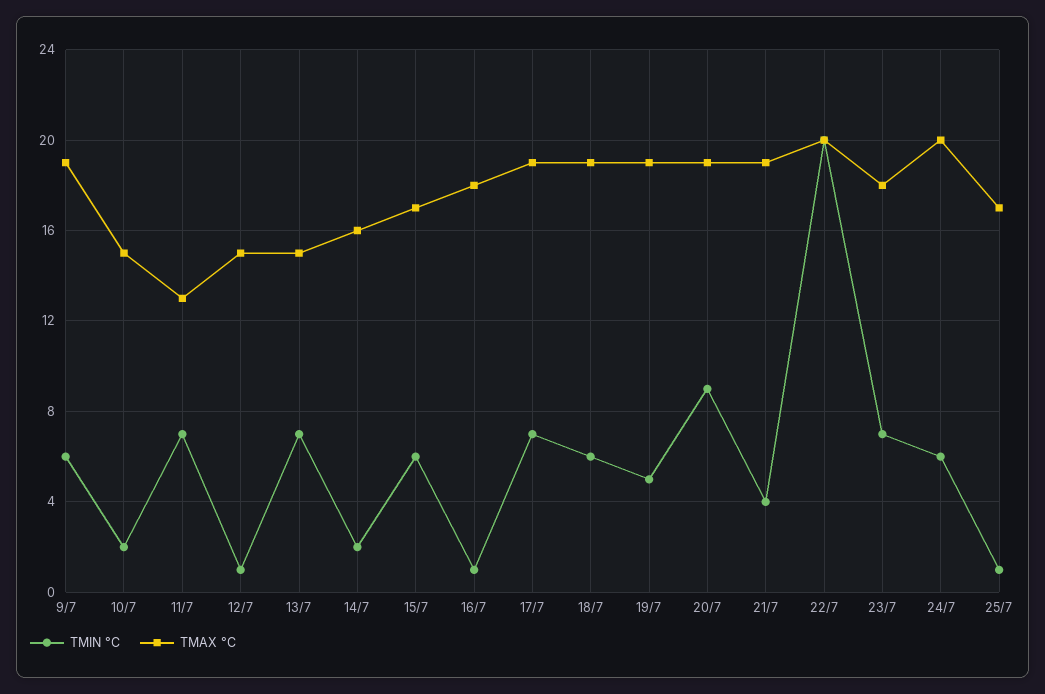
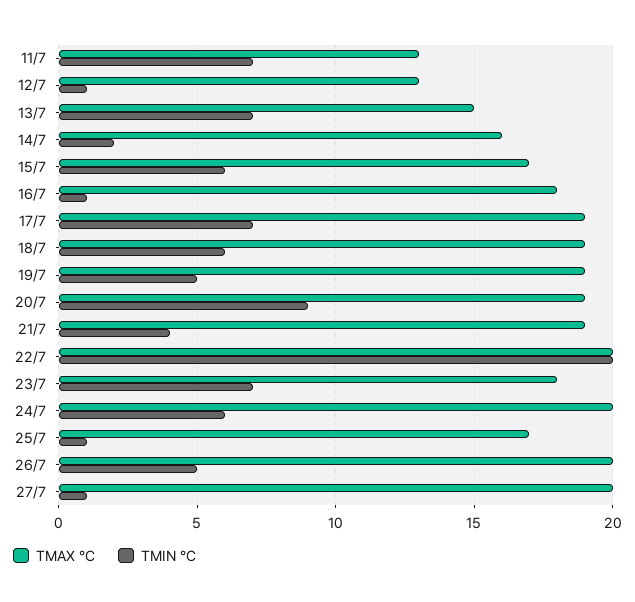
TMIN °C, 9/7: 6 -> none
TMAX °C, 9/7: 19 -> none
TMIN °C, 10/7: 2 -> none
TMAX °C, 10/7: 15 -> none
TMAX °C, 12/7: 15 -> 13
TMAX °C, 26/7: none -> 20
TMIN °C, 26/7: none -> 5
TMAX °C, 27/7: none -> 20
TMIN °C, 27/7: none -> 1

